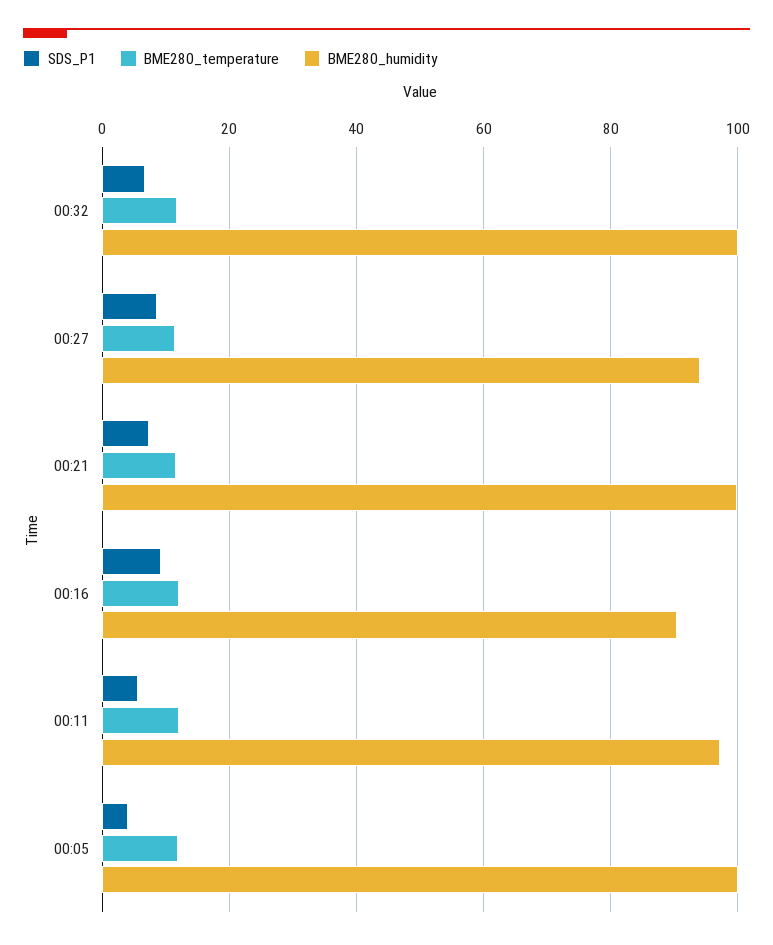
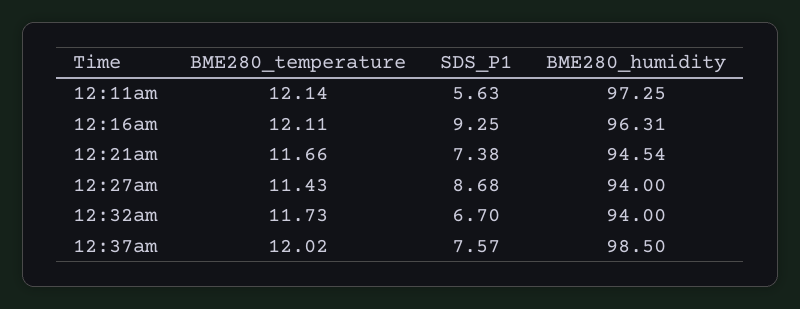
BME280_humidity, 00:32: 100 -> 94
BME280_humidity, 00:21: 100 -> 94.54
BME280_humidity, 00:16: 90 -> 96.31
SDS_P1, 00:05: 4 -> none
BME280_temperature, 00:05: 12 -> none
BME280_humidity, 00:05: 100 -> none
BME280_temperature, 12:37am: none -> 12.02
SDS_P1, 12:37am: none -> 7.57
BME280_humidity, 12:37am: none -> 98.5

